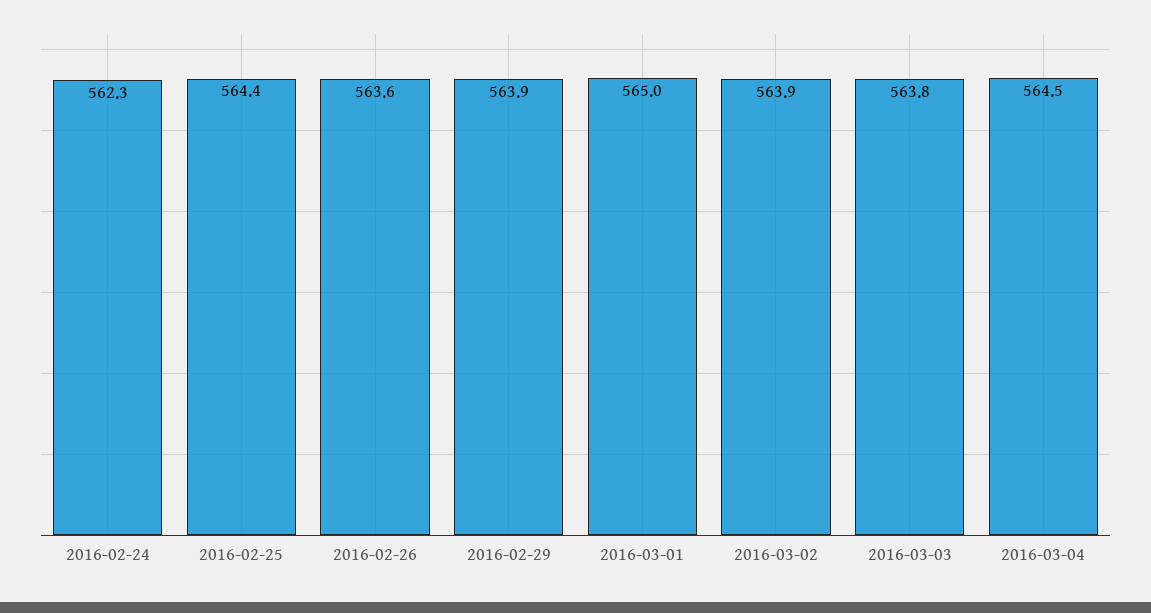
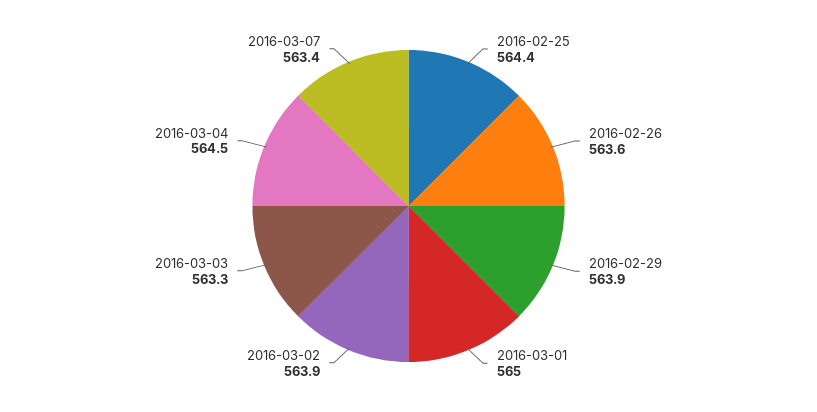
2016-02-24: 562.3 -> none
2016-03-03: 563.8 -> 563.3
2016-03-07: none -> 563.4

